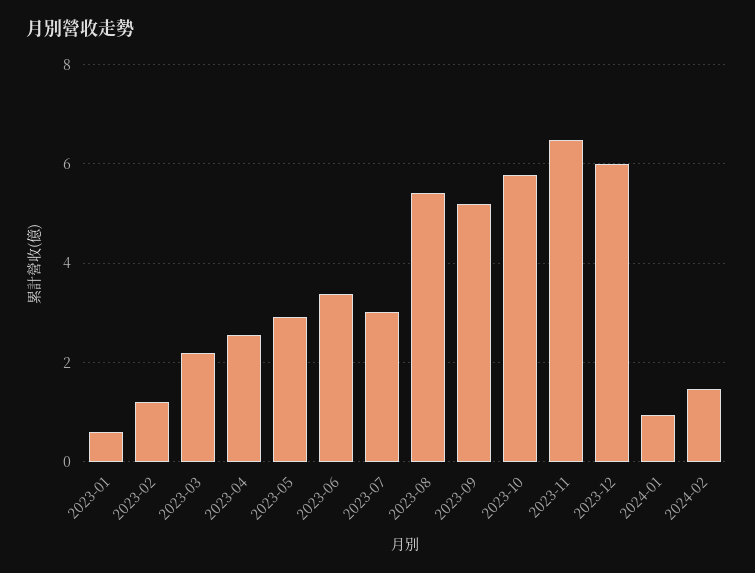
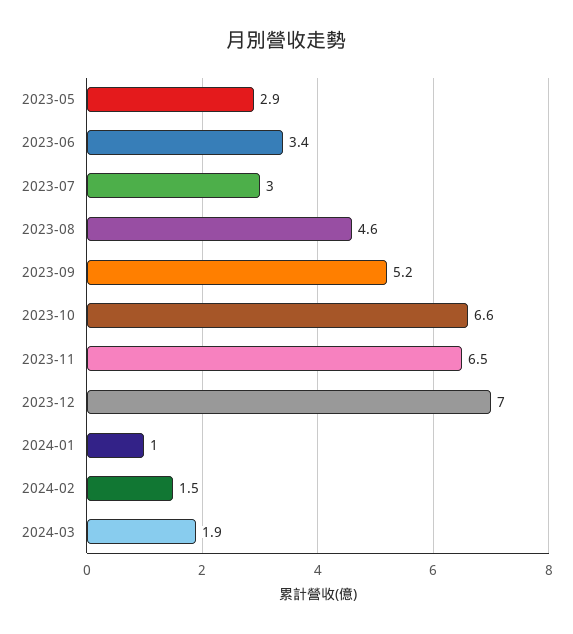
2023-01: 0.6 -> none
2023-02: 1.2 -> none
2023-03: 2.2 -> none
2023-04: 2.6 -> none
2023-08: 5.4 -> 4.6
2023-10: 5.8 -> 6.6
2023-12: 6 -> 7
2024-03: none -> 1.9

